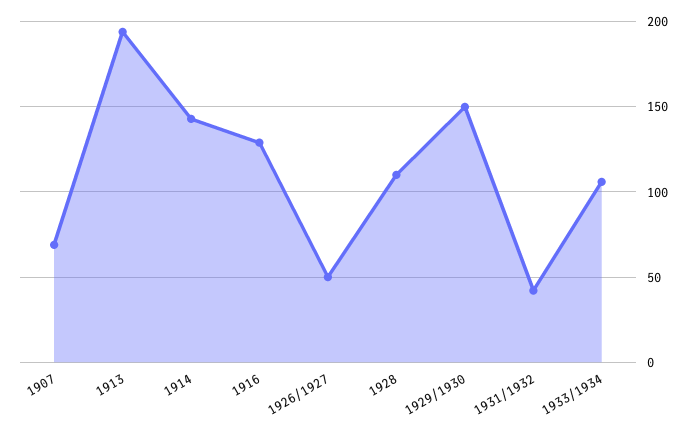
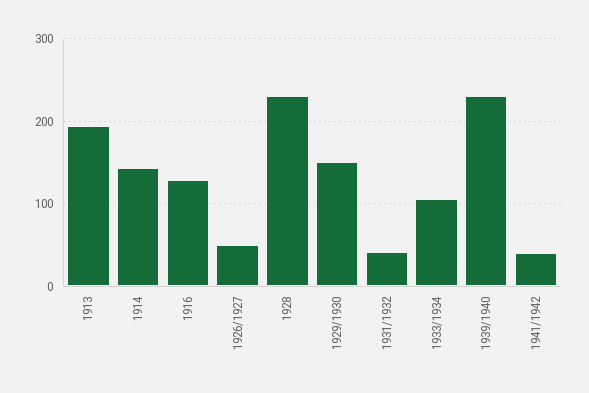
1907: 70 -> none
1928: 110 -> 230
1939/1940: none -> 230
1941/1942: none -> 40

